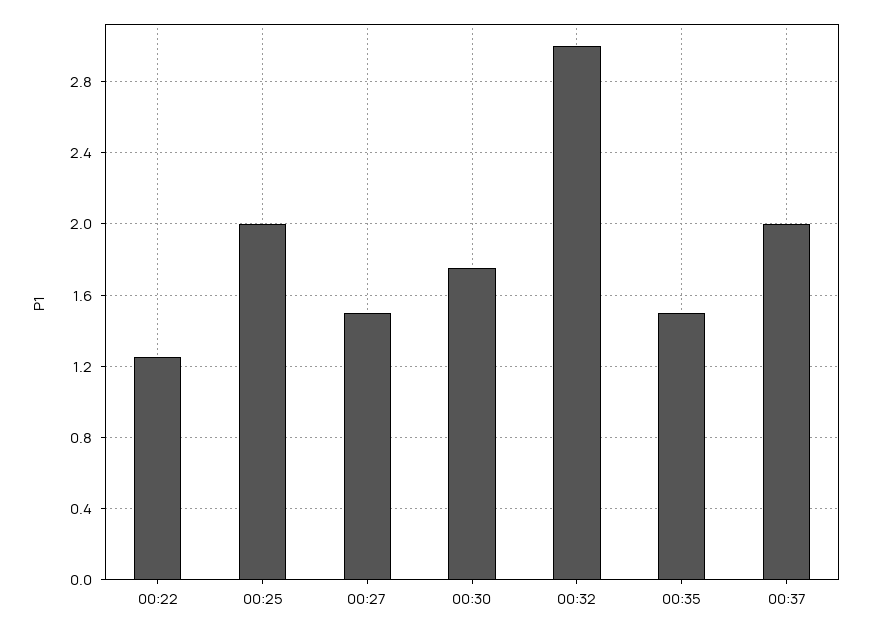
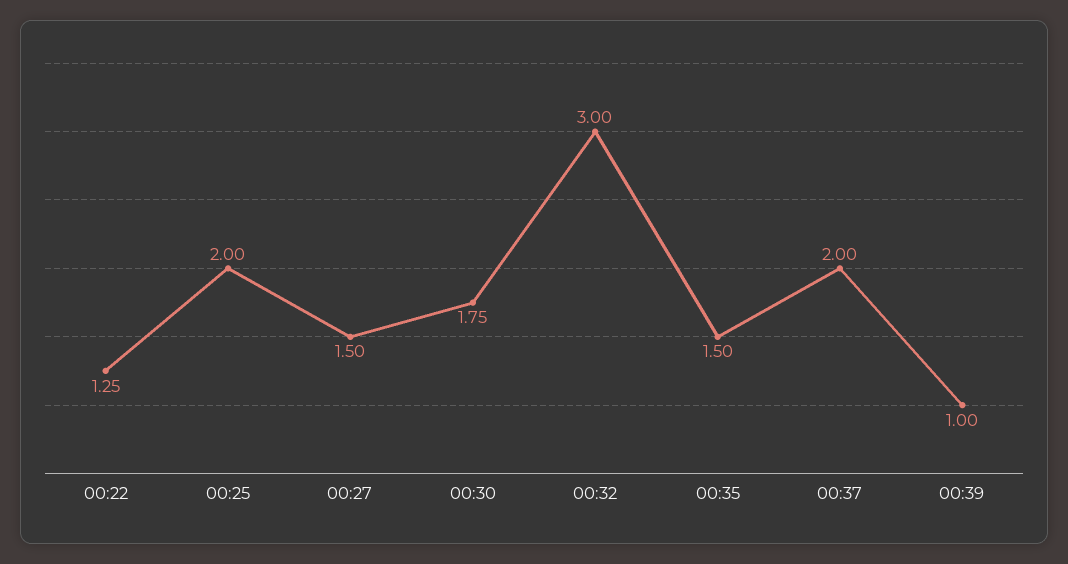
00:39: none -> 1

